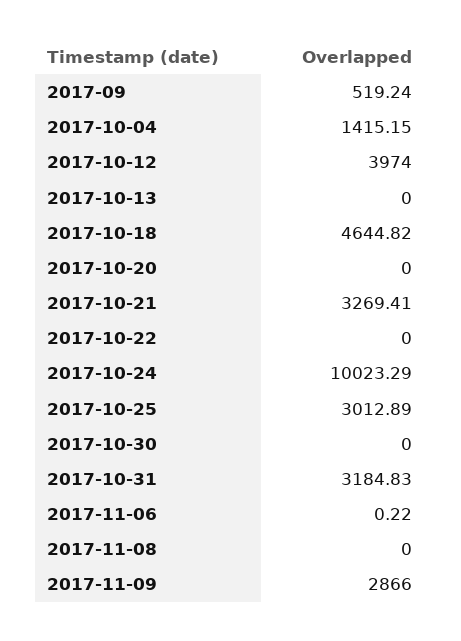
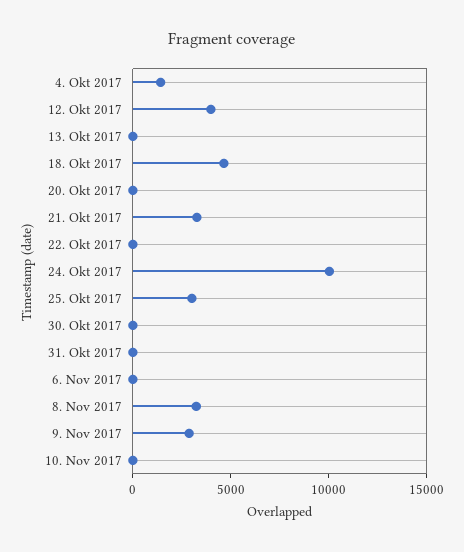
2017-09: 519.24 -> none
2017-10-31: 3184.83 -> 0
2017-11-08: 0 -> 3000
10. Nov 2017: none -> 0

